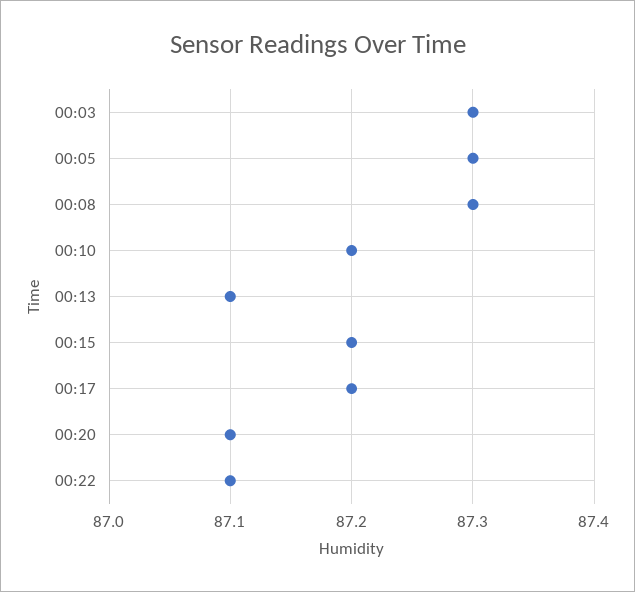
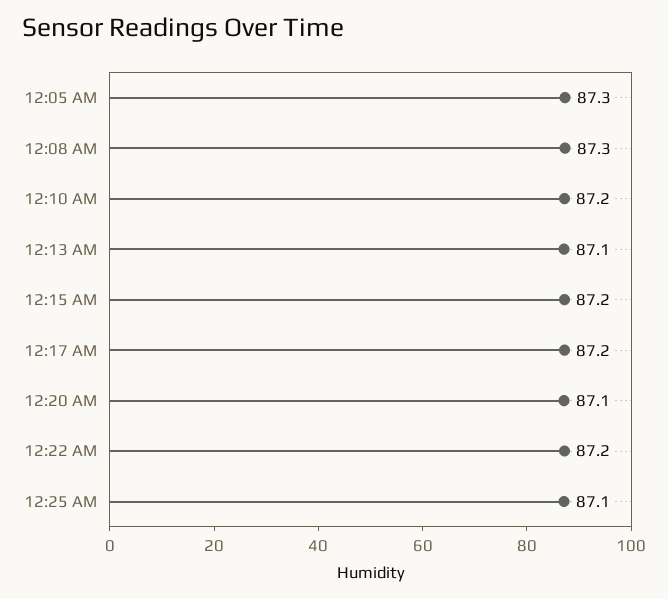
00:03: 87.3 -> none
00:22: 87.1 -> 87.2
12:25 AM: none -> 87.1

